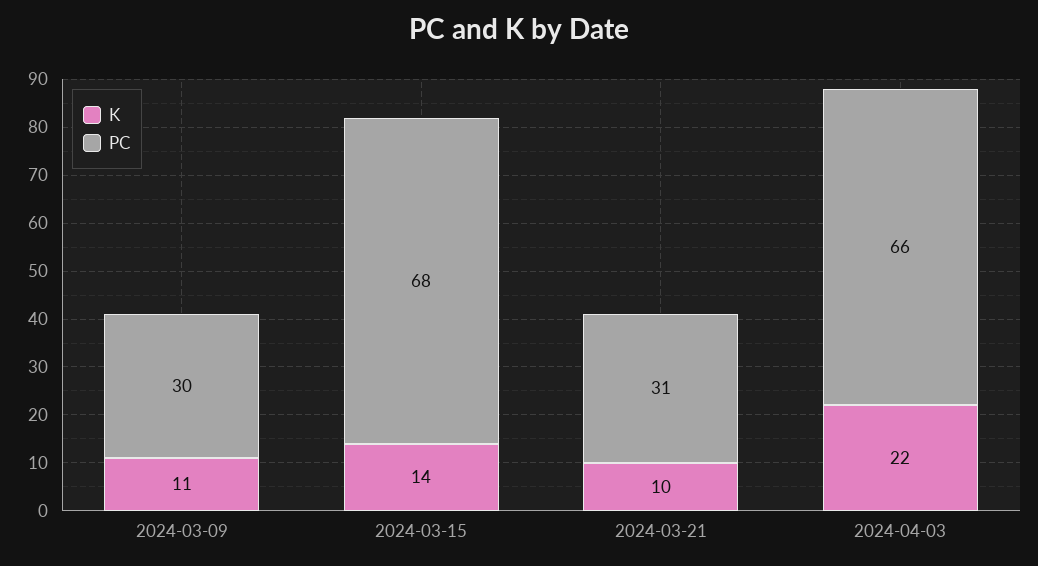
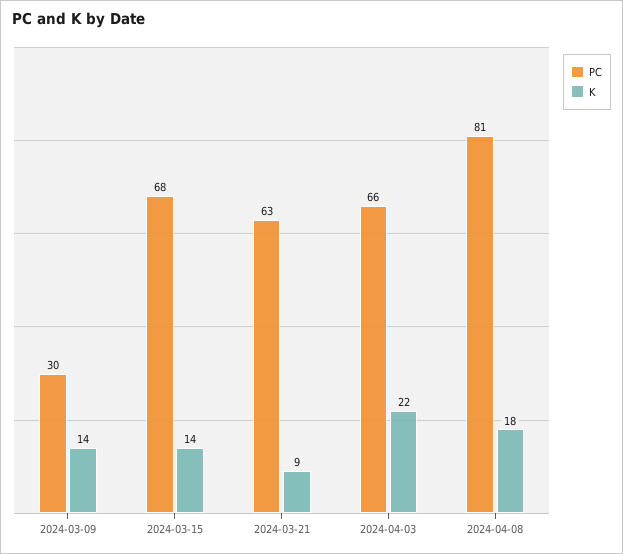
K, 2024-03-09: 11 -> 14
K, 2024-03-21: 10 -> 9
PC, 2024-03-21: 31 -> 63
PC, 2024-04-08: none -> 81
K, 2024-04-08: none -> 18

